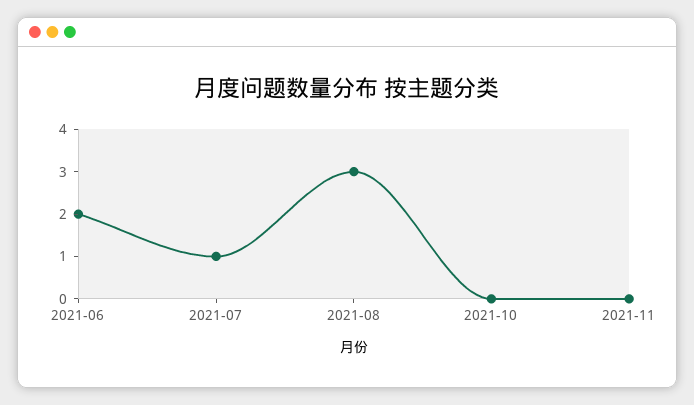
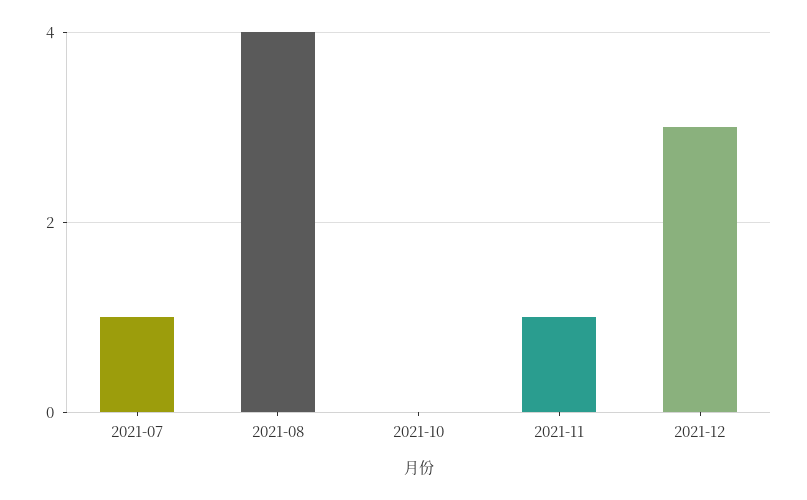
2021-06: 2 -> none
2021-08: 3 -> 4
2021-11: 0 -> 1
2021-12: none -> 3

